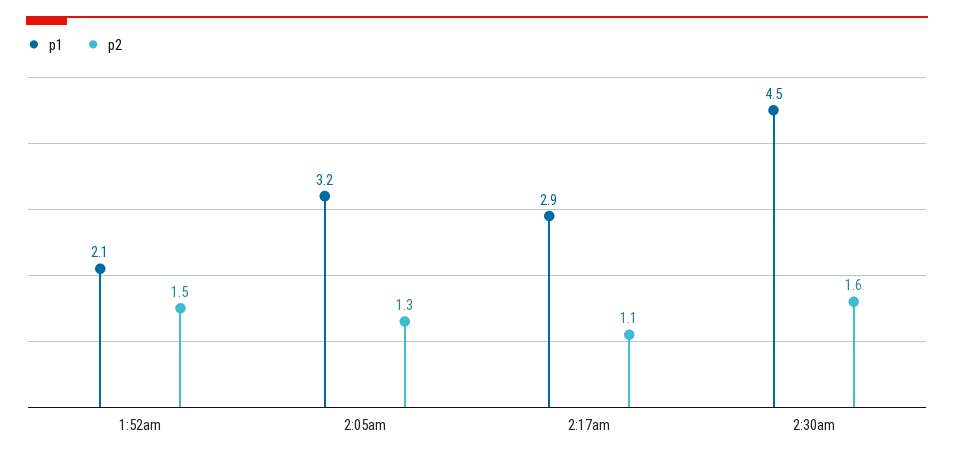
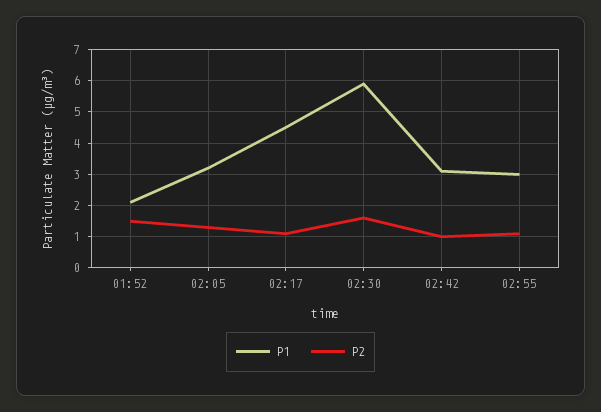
p1, 2:17am: 2.9 -> 4.5
p1, 2:30am: 4.5 -> 6
p1, 02:42: none -> 3
p2, 02:42: none -> 1
p1, 02:55: none -> 3
p2, 02:55: none -> 1

